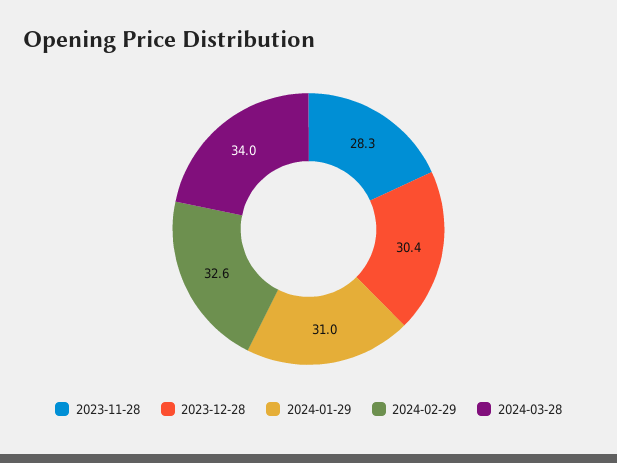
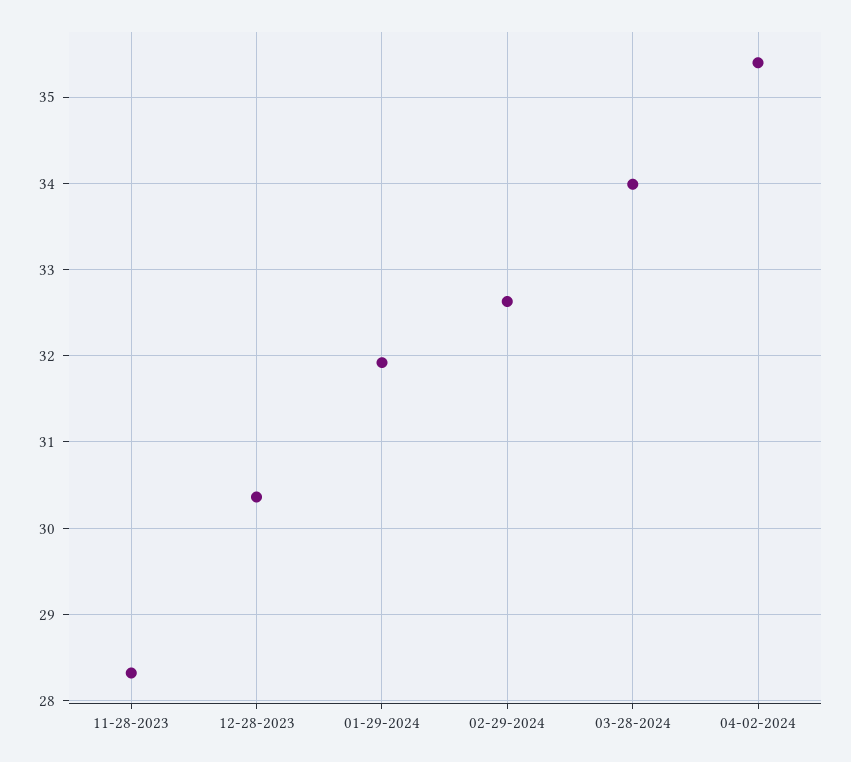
2024-01-29: 31 -> 31.9
04-02-2024: none -> 35.4

